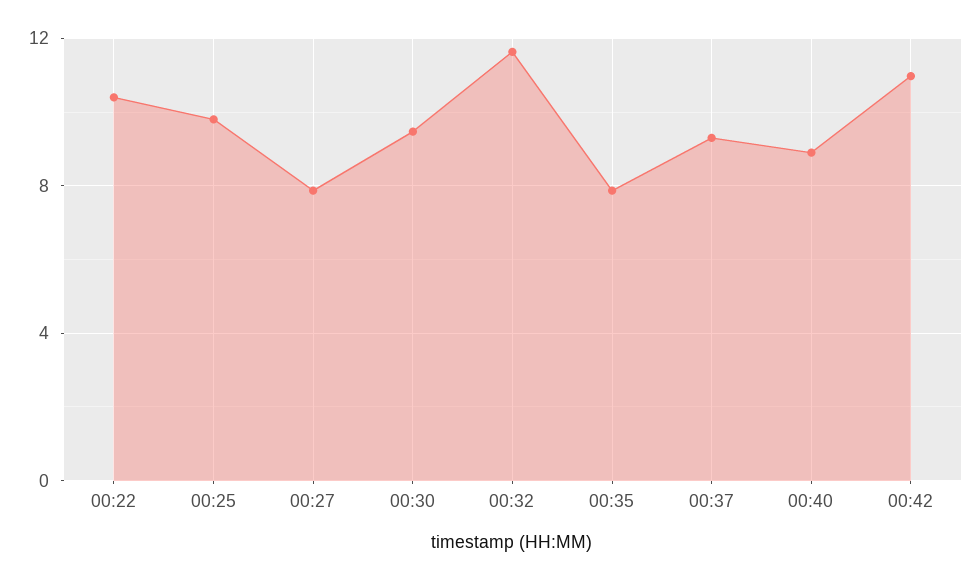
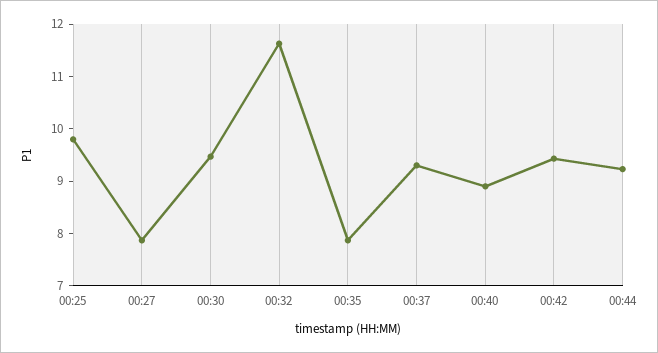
00:22: 10.5 -> none
00:42: 11 -> 9.4
00:44: none -> 9.2

